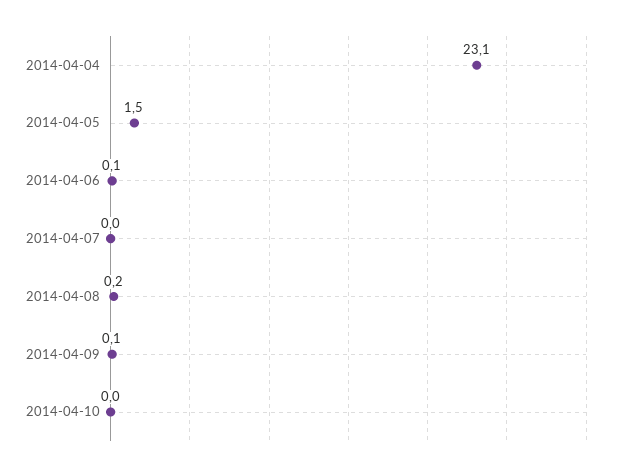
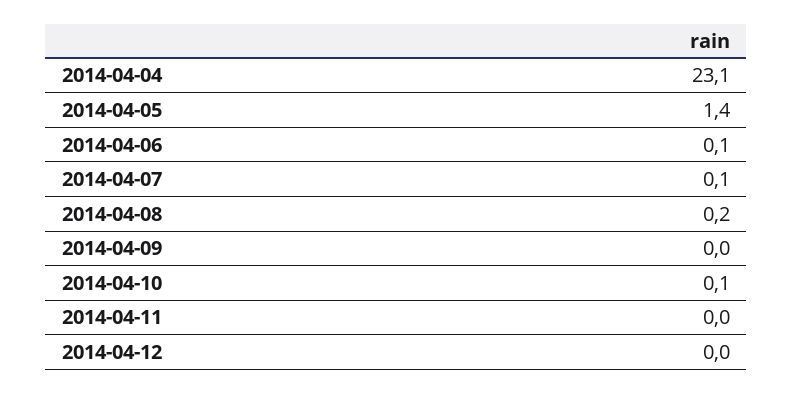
2014-04-05: 1.5 -> 1.4
2014-04-07: 0 -> 0.1
2014-04-09: 0.1 -> 0
2014-04-10: 0 -> 0.1
2014-04-11: none -> 0
2014-04-12: none -> 0

